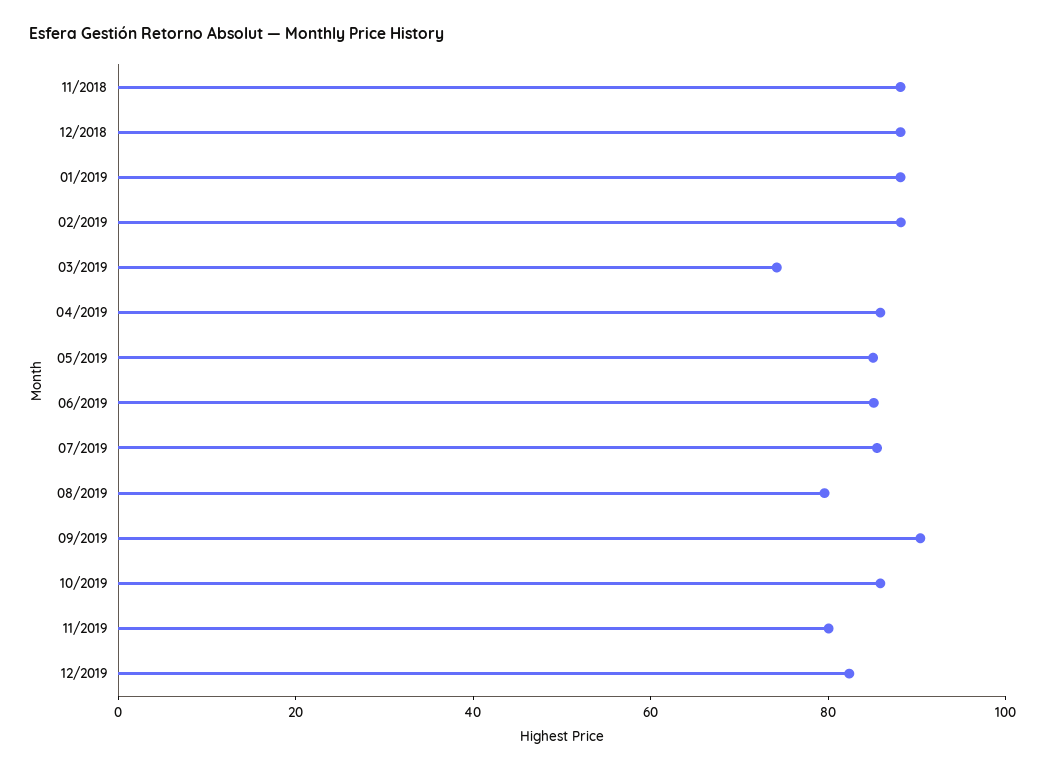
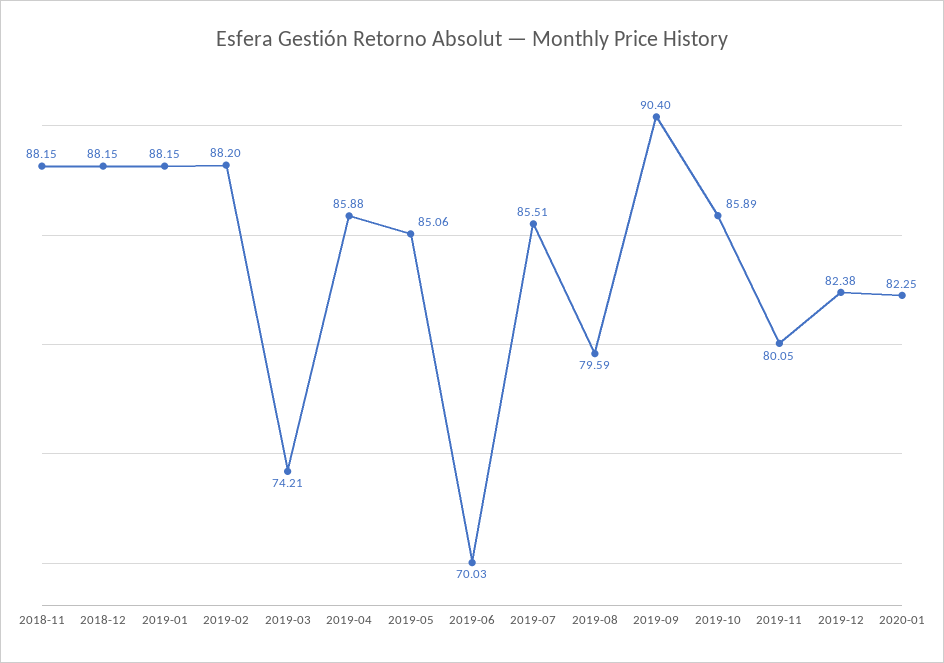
06/2019: 85 -> 70.03
2020-01: none -> 82.25

